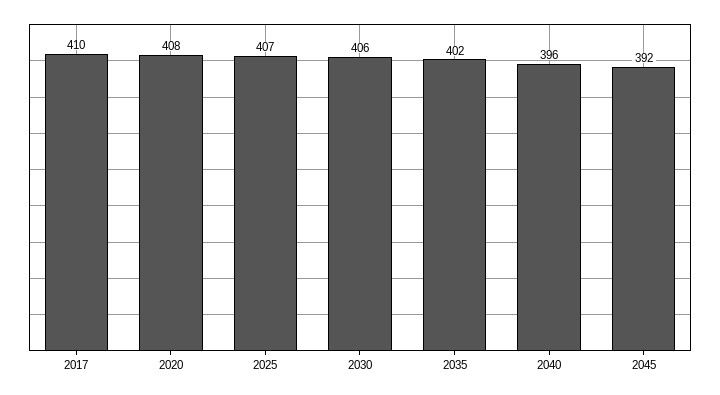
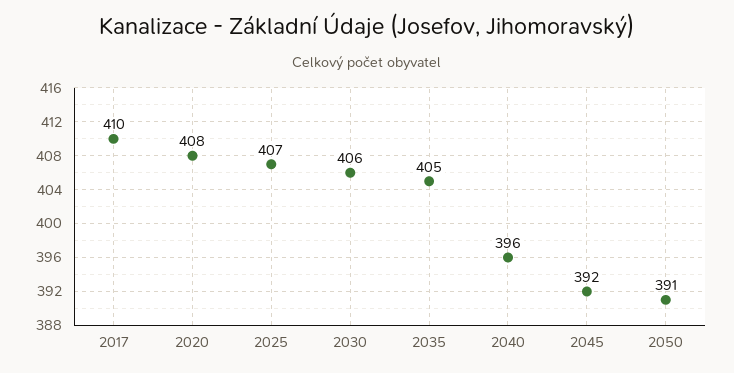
2035: 402 -> 405
2050: none -> 391

